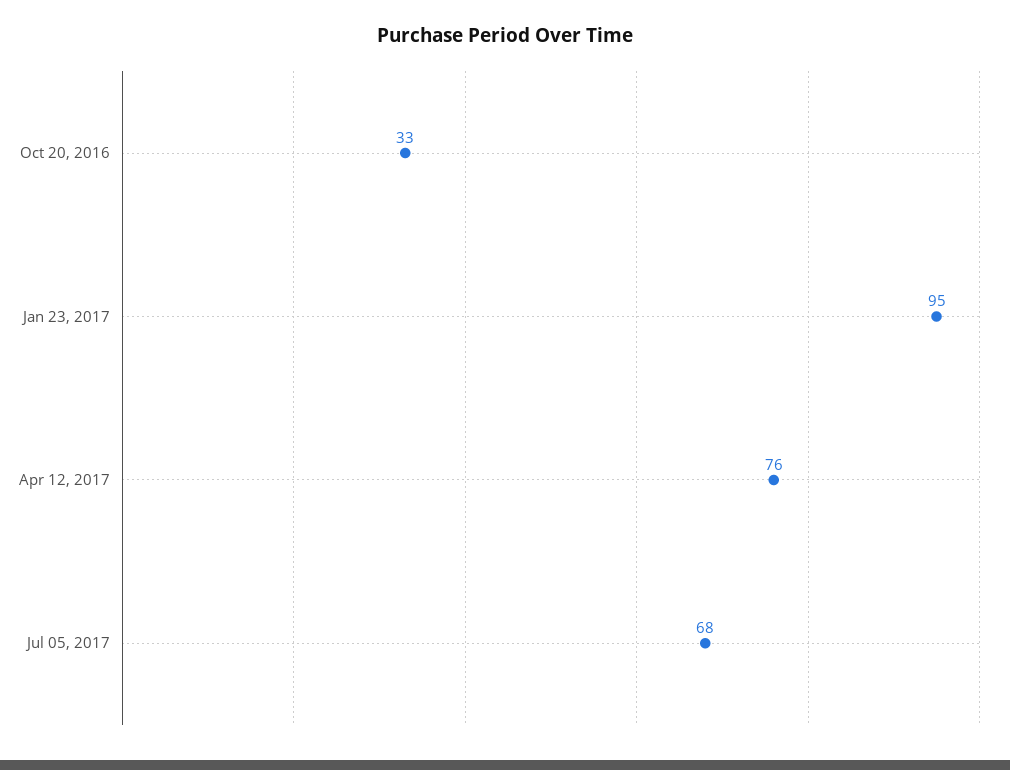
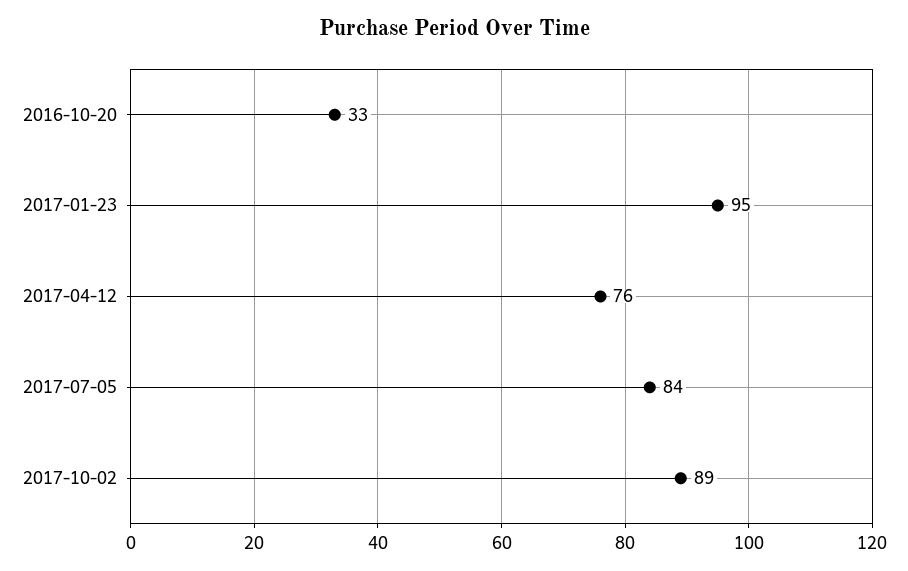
Jul 05, 2017: 68 -> 84
2017-10-02: none -> 89

